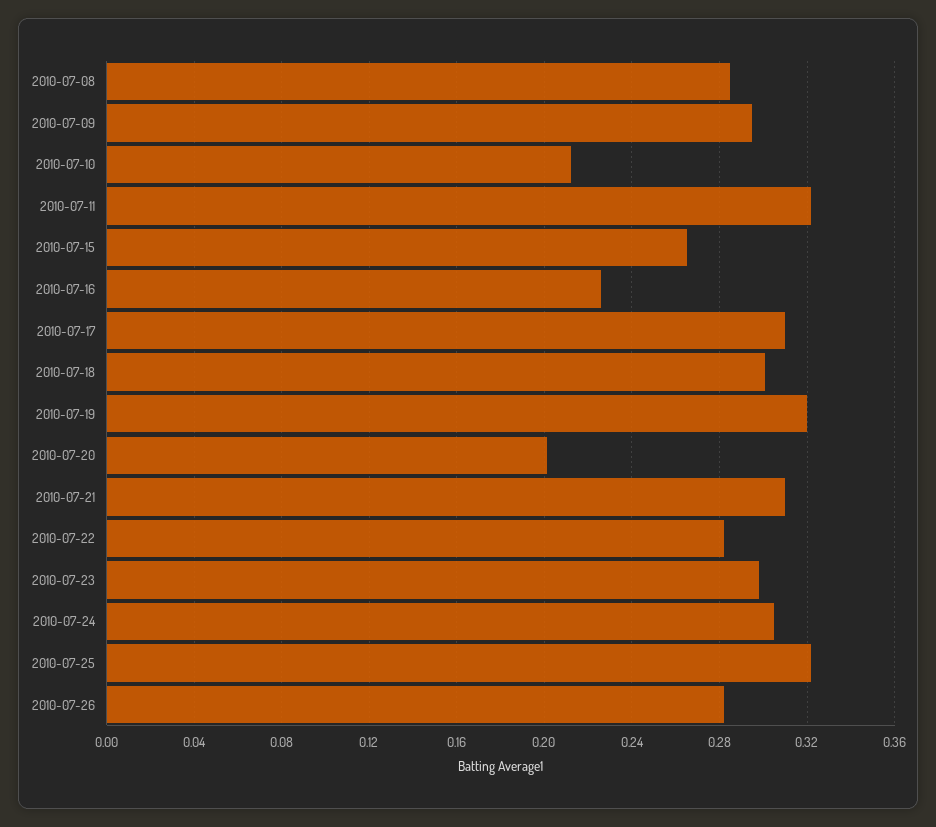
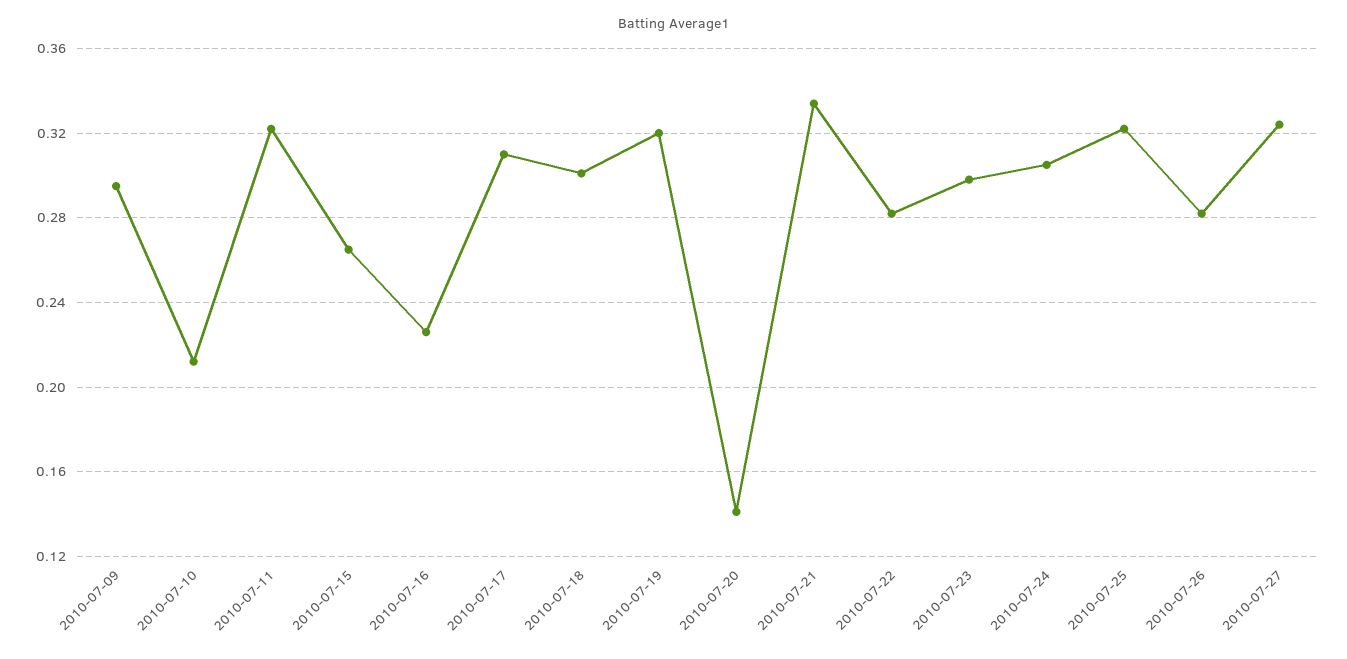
2010-07-08: 0.285 -> none
2010-07-20: 0.2 -> 0.14
2010-07-21: 0.31 -> 0.335
2010-07-27: none -> 0.325

